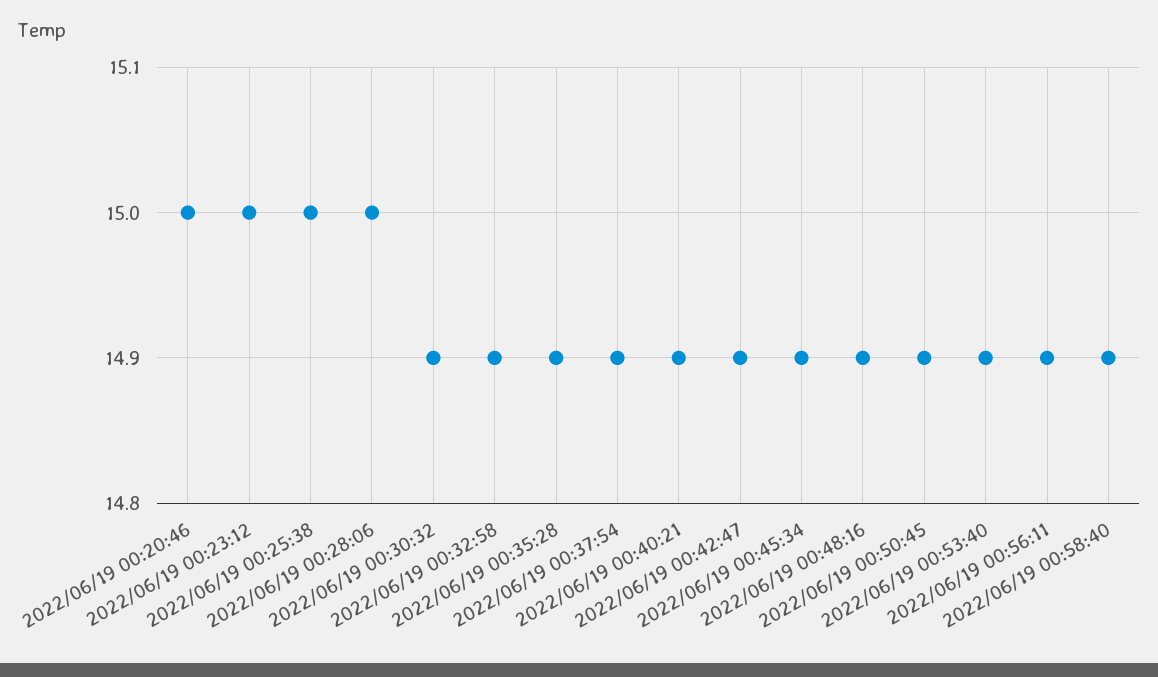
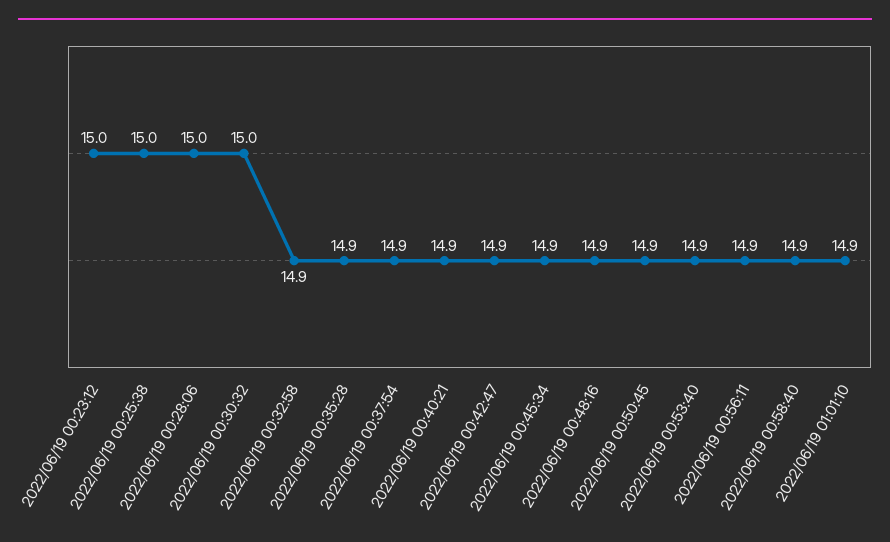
2022/06/19 00:20:46: 15 -> none
2022/06/19 00:30:32: 14.9 -> 15
2022/06/19 01:01:10: none -> 14.9

